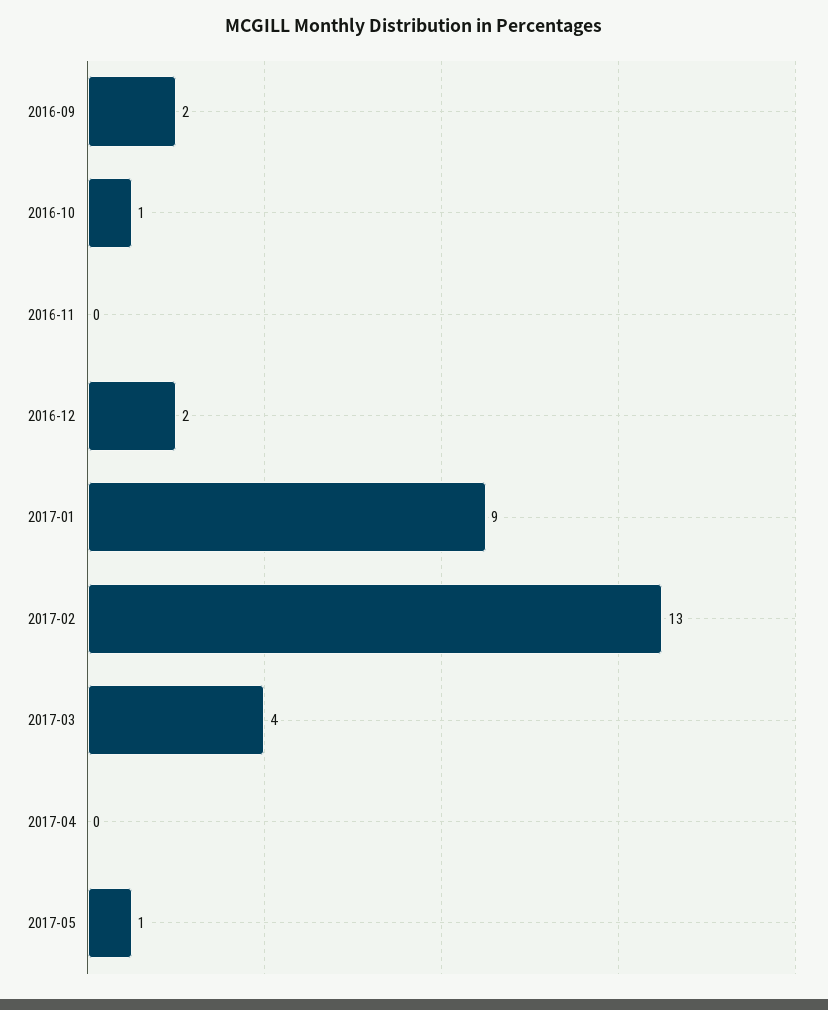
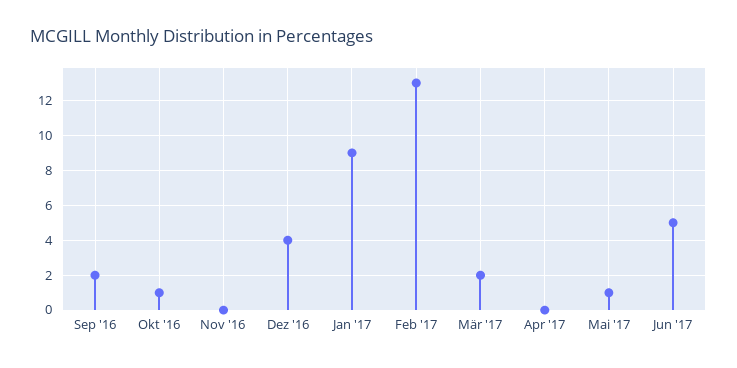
2016-12: 2 -> 4
2017-03: 4 -> 2
Jun '17: none -> 5

